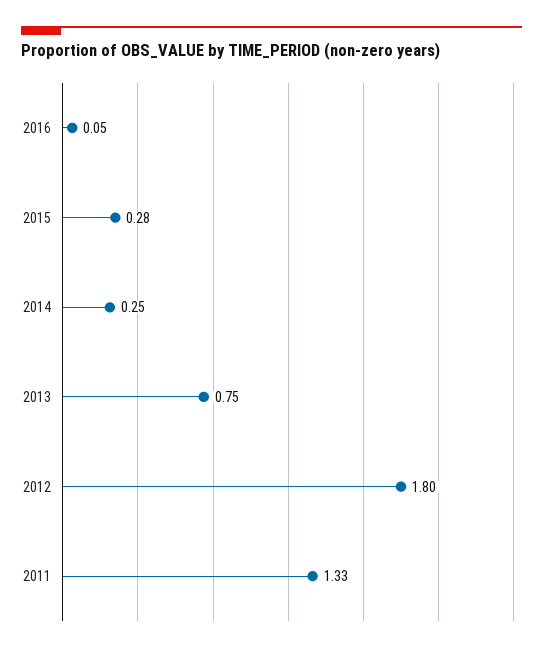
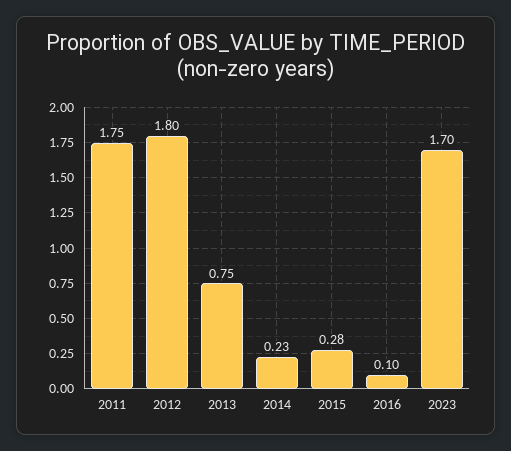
2016: 0.05 -> 0.1
2014: 0.25 -> 0.23
2011: 1.33 -> 1.75
2023: none -> 1.7

